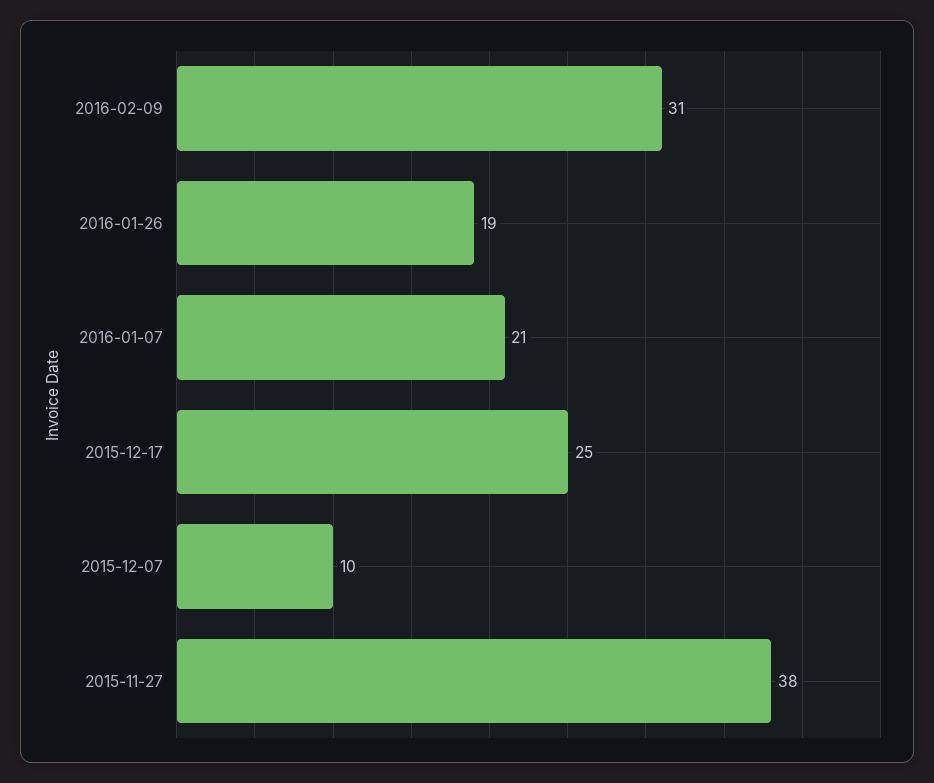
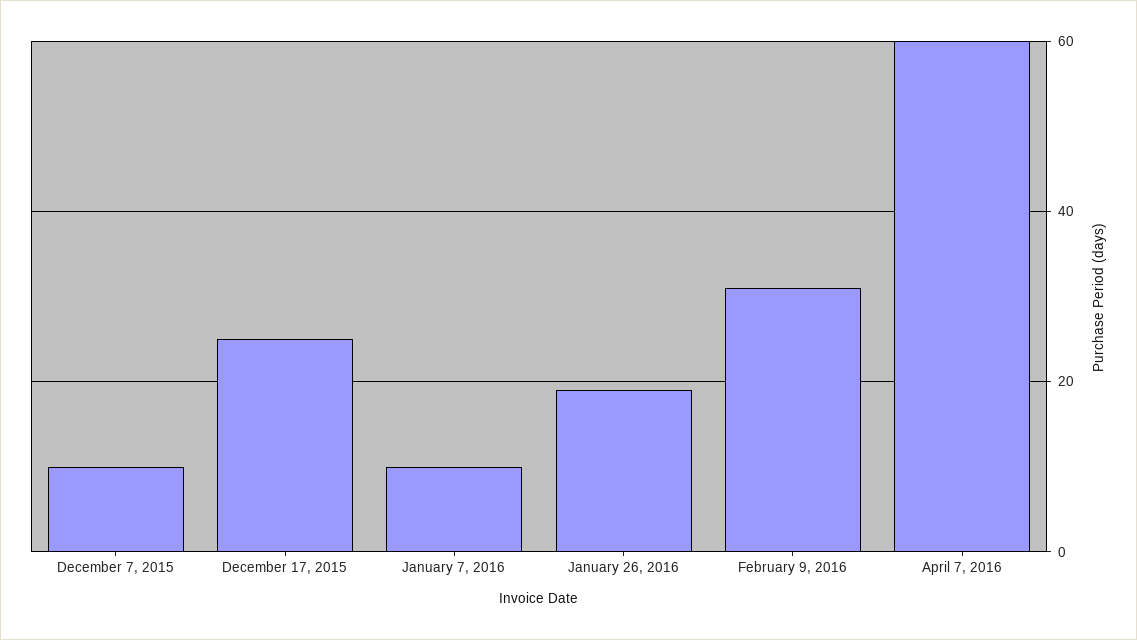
2016-01-07: 21 -> 10
2015-11-27: 38 -> none
April 7, 2016: none -> 60

